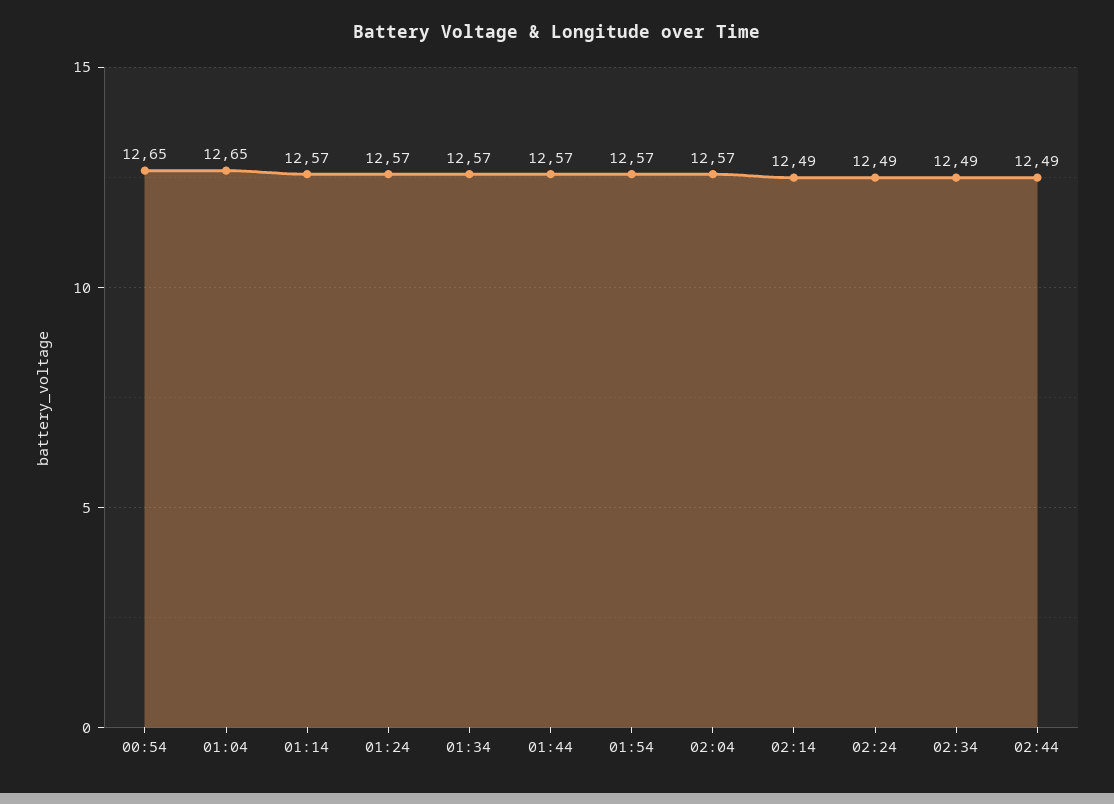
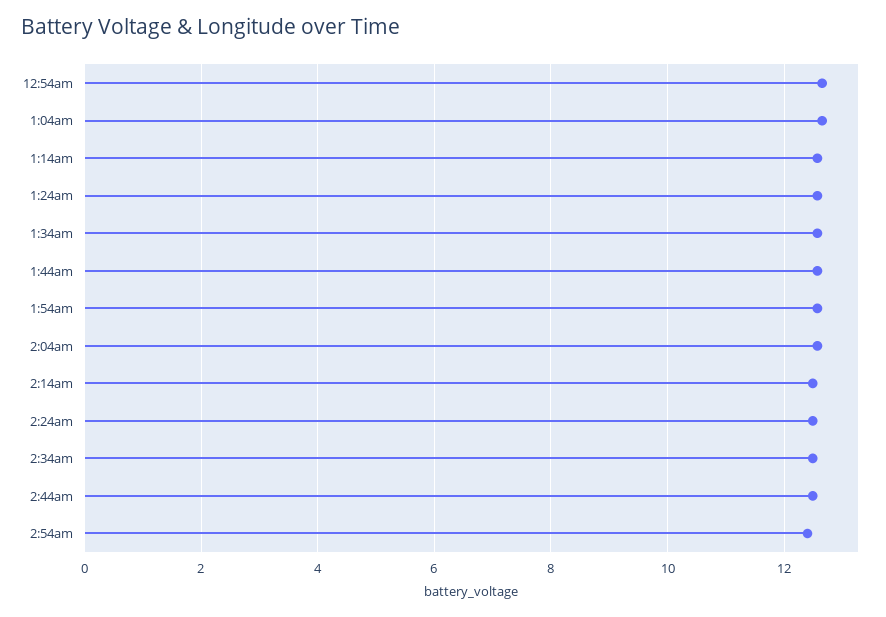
2:54am: none -> 12.4

